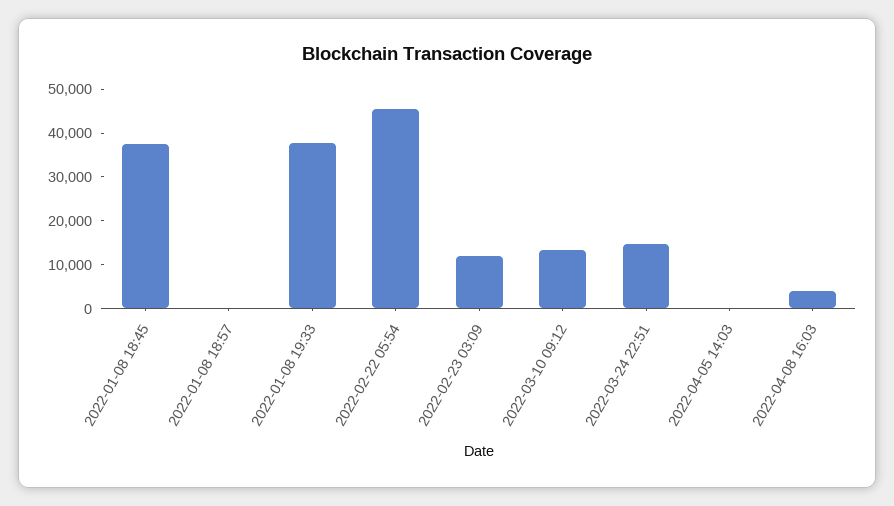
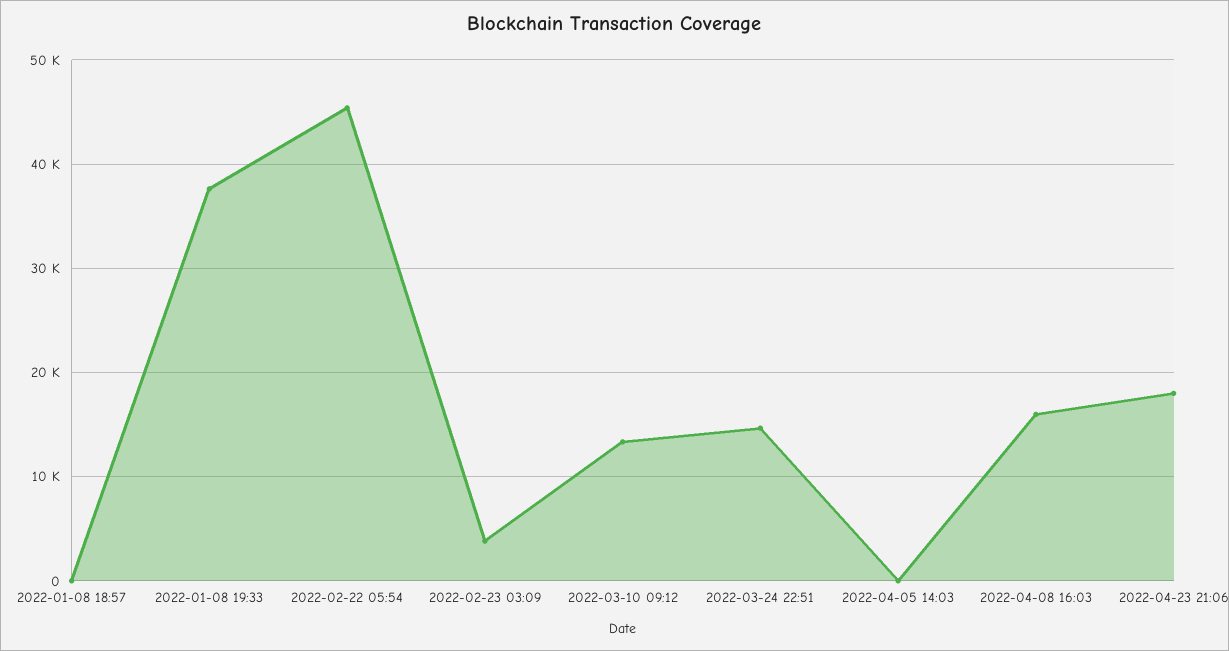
2022-01-08 18:45: 38000 -> none
2022-02-23 03:09: 12000 -> 4000
2022-04-08 16:03: 4000 -> 16000
2022-04-23 21:06: none -> 18000

